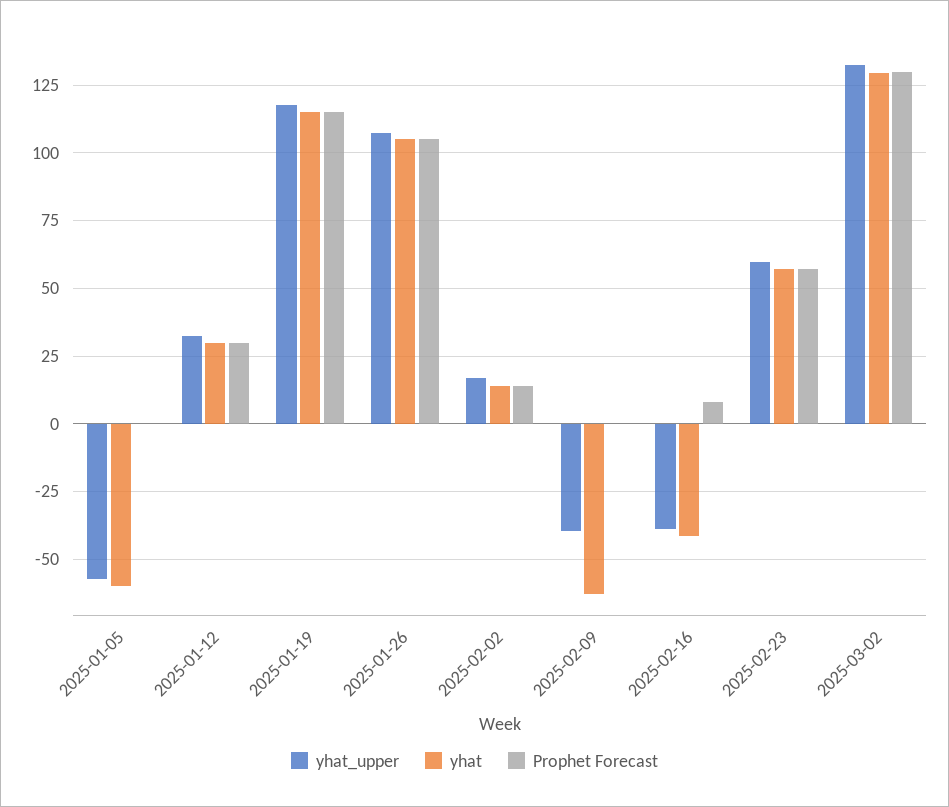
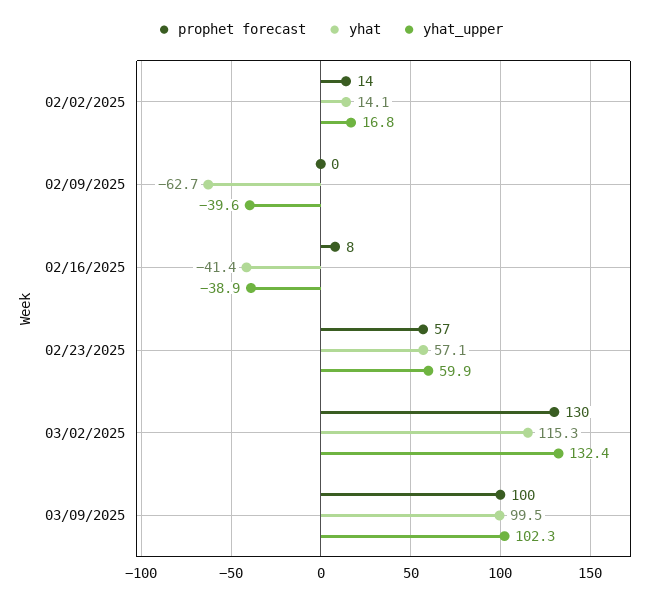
yhat_upper, 2025-01-05: -57.5 -> none
yhat, 2025-01-05: -60 -> none
Prophet Forecast, 2025-01-05: 0 -> none
yhat_upper, 2025-01-12: 32.5 -> none
yhat, 2025-01-12: 30 -> none
Prophet Forecast, 2025-01-12: 30 -> none
yhat_upper, 2025-01-19: 117.5 -> none
yhat, 2025-01-19: 115 -> none
Prophet Forecast, 2025-01-19: 115 -> none
yhat_upper, 2025-01-26: 107.5 -> none
yhat, 2025-01-26: 105 -> none
Prophet Forecast, 2025-01-26: 105 -> none
yhat, 2025-03-02: 130 -> 115.3
Prophet Forecast, 03/09/2025: none -> 100
yhat, 03/09/2025: none -> 99.5
yhat_upper, 03/09/2025: none -> 102.3

